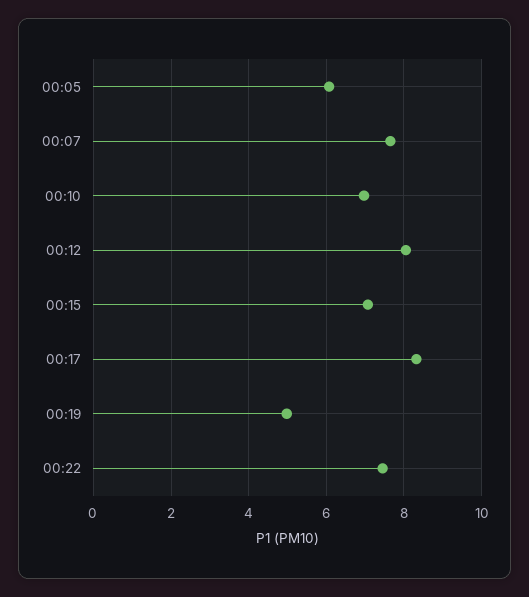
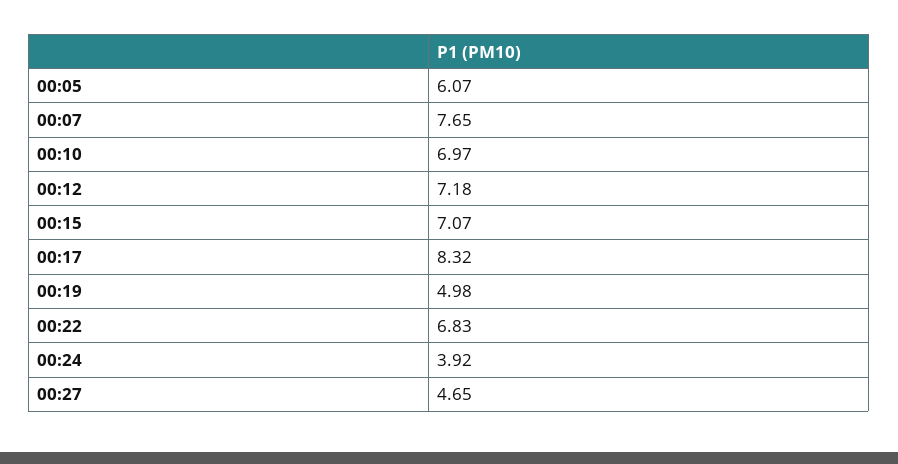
00:12: 8 -> 7.18
00:22: 7.4 -> 6.83
00:24: none -> 3.92
00:27: none -> 4.65

